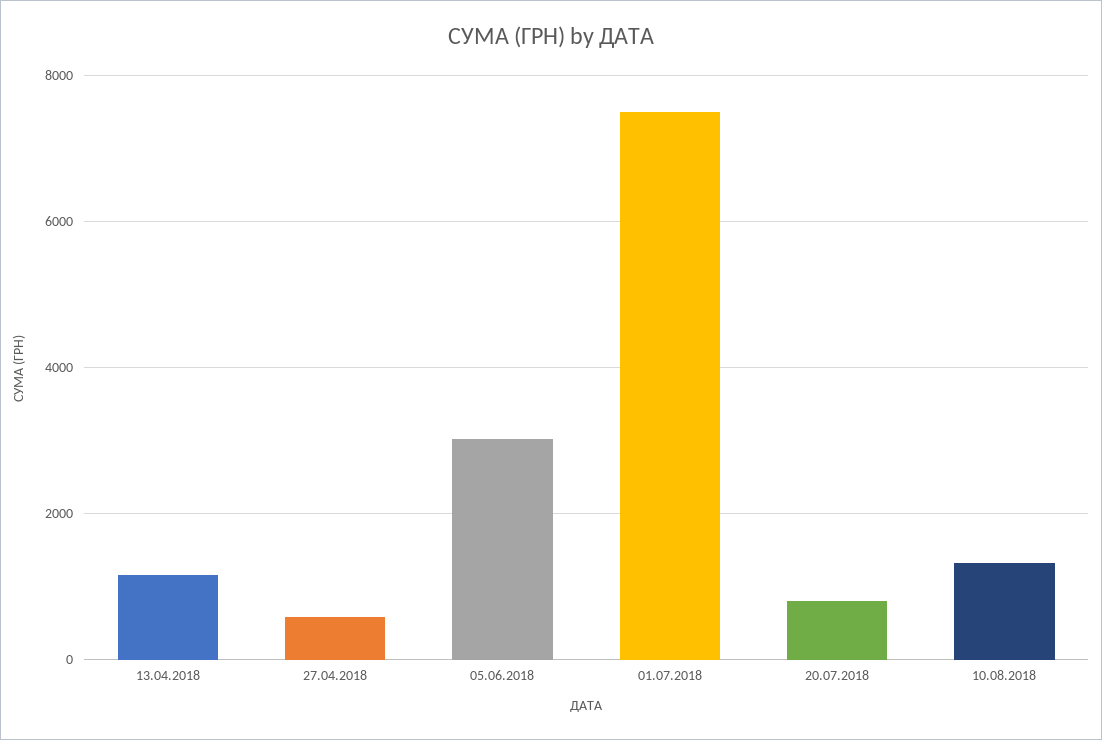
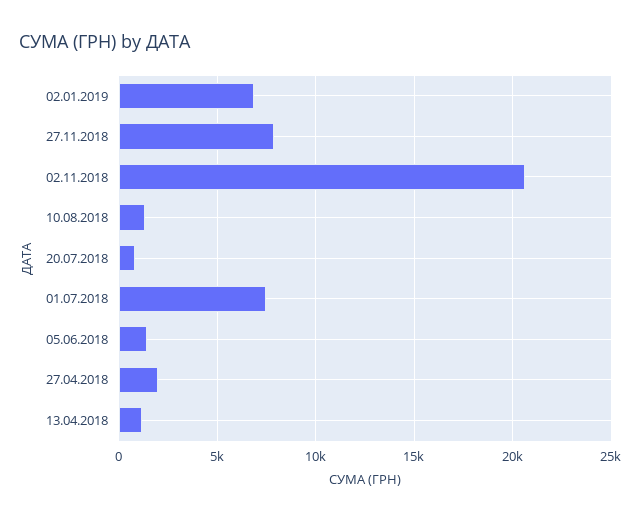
27.04.2018: 600 -> 2000
05.06.2018: 3000 -> 1500
02.01.2019: none -> 7000
27.11.2018: none -> 8000
02.11.2018: none -> 20500

